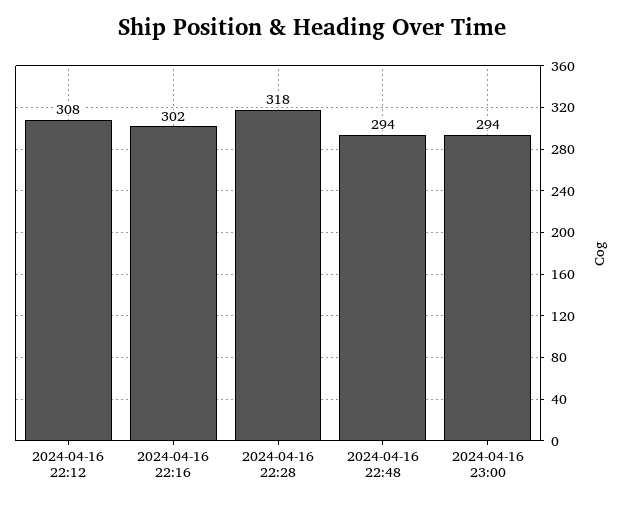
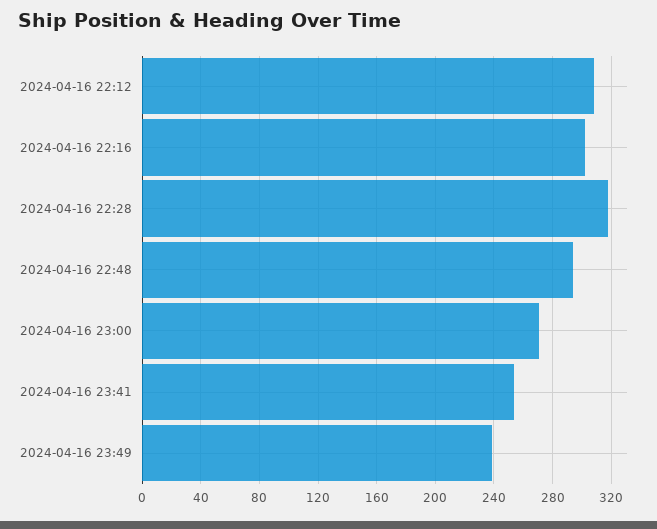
2024-04-16 23:00: 294 -> 270
2024-04-16 23:41: none -> 255
2024-04-16 23:49: none -> 240

